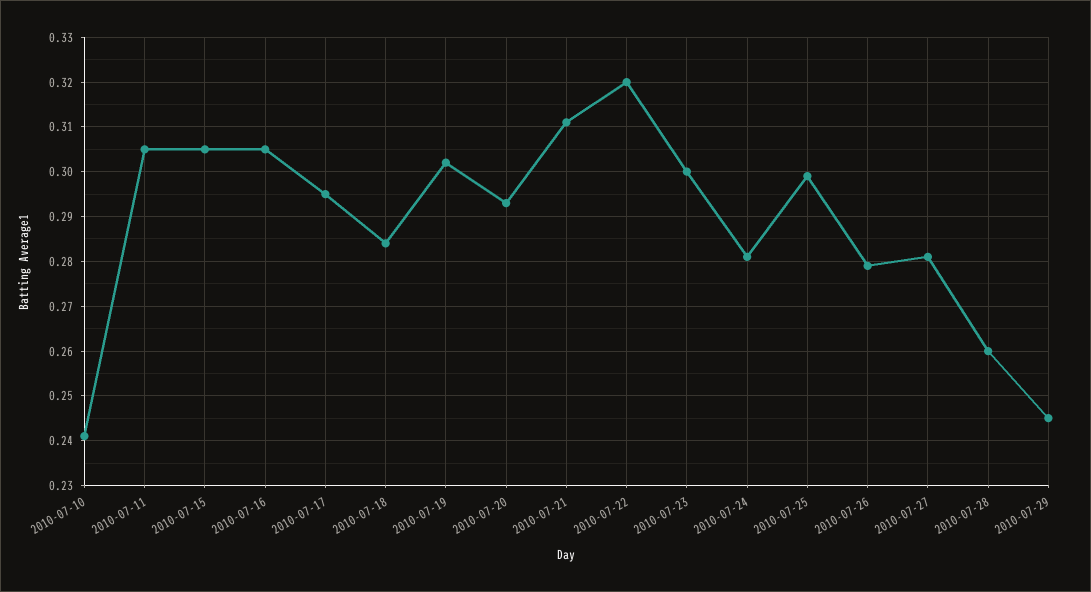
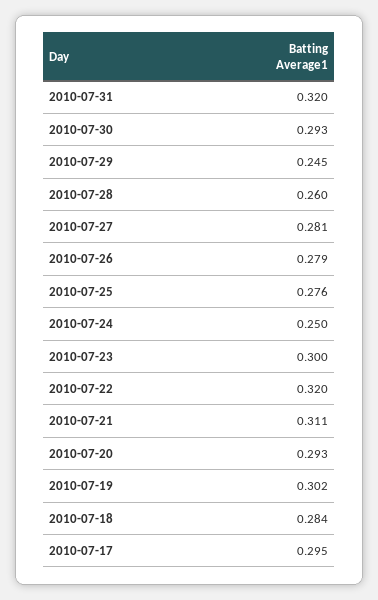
2010-07-10: 0.24 -> none
2010-07-11: 0.305 -> none
2010-07-15: 0.305 -> none
2010-07-16: 0.305 -> none
2010-07-24: 0.28 -> 0.25
2010-07-25: 0.3 -> 0.276
2010-07-31: none -> 0.32
2010-07-30: none -> 0.293

